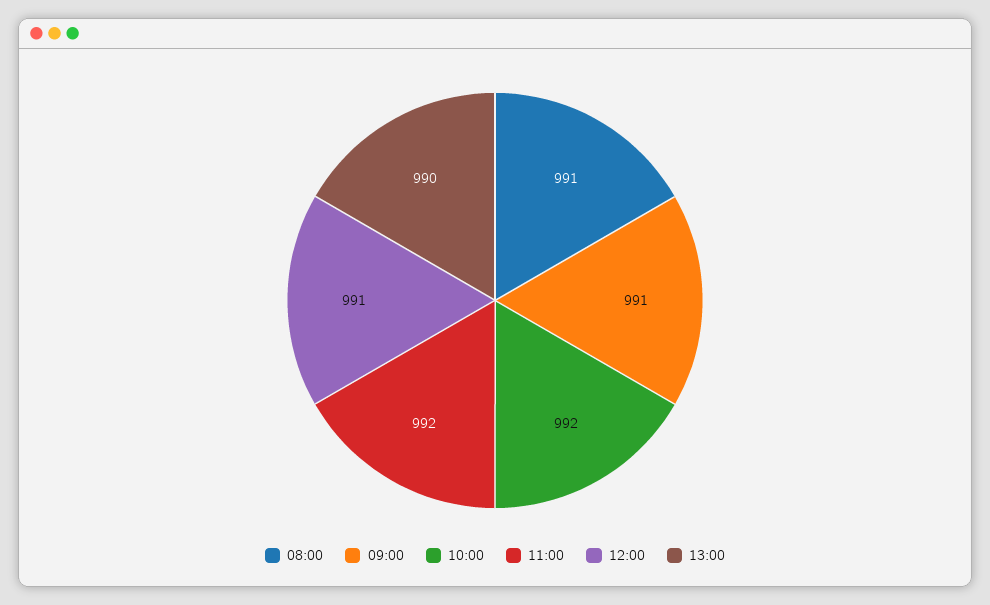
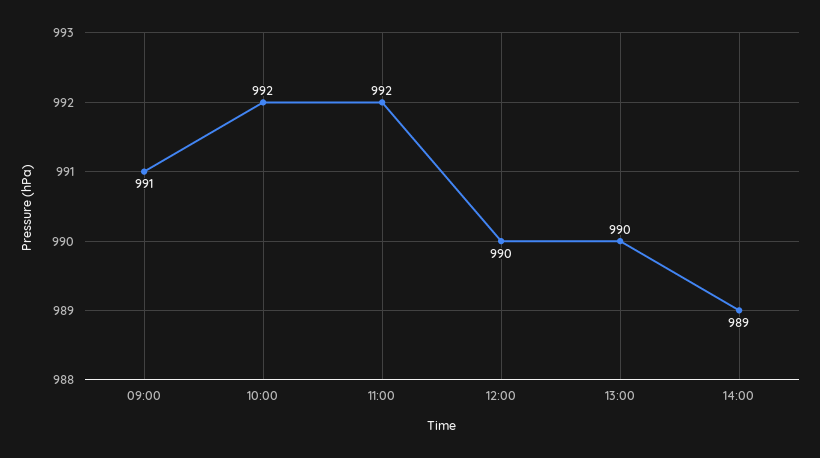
08:00: 991 -> none
12:00: 991 -> 990
14:00: none -> 989

